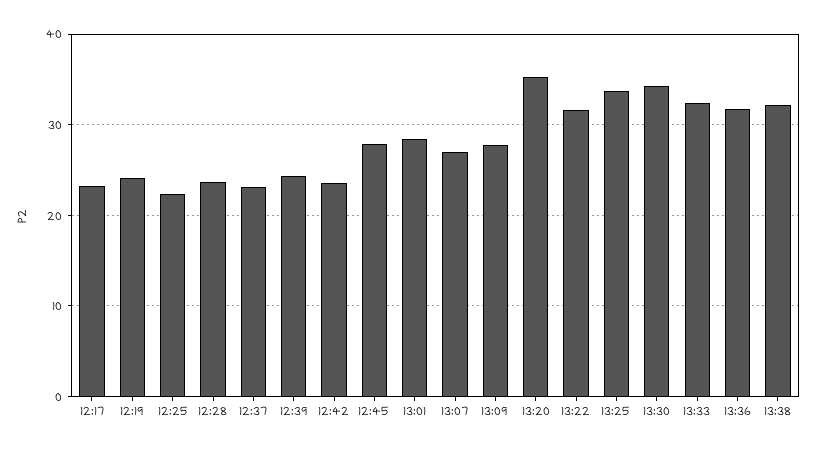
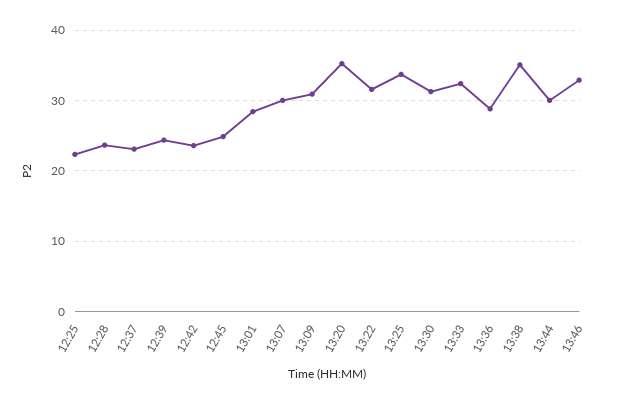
12:17: 23 -> none
12:19: 24 -> none
12:45: 28 -> 25
13:07: 27 -> 30
13:09: 28 -> 31
13:30: 34 -> 31
13:36: 32 -> 29
13:38: 32 -> 35
13:44: none -> 30
13:46: none -> 33

